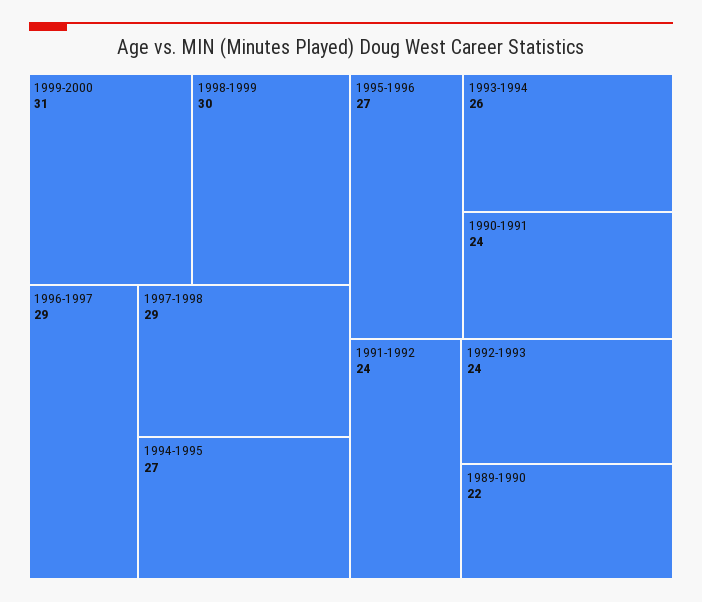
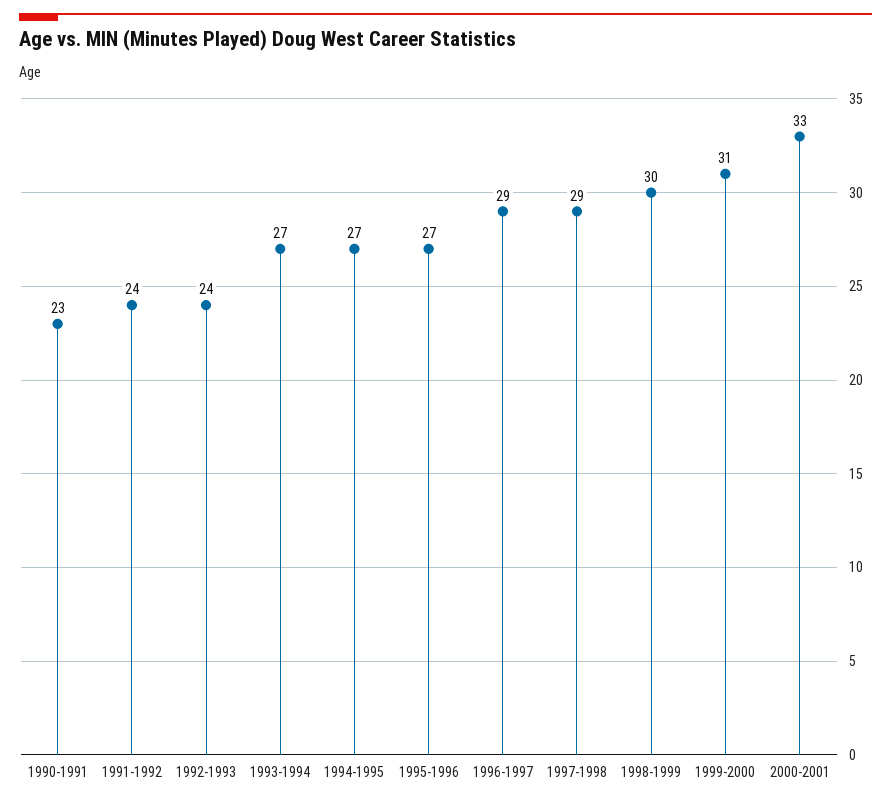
1993-1994: 26 -> 27
1990-1991: 24 -> 23
1989-1990: 22 -> none
2000-2001: none -> 33

